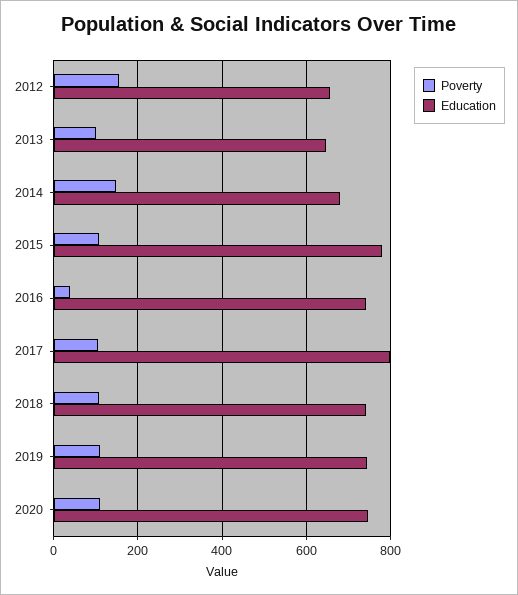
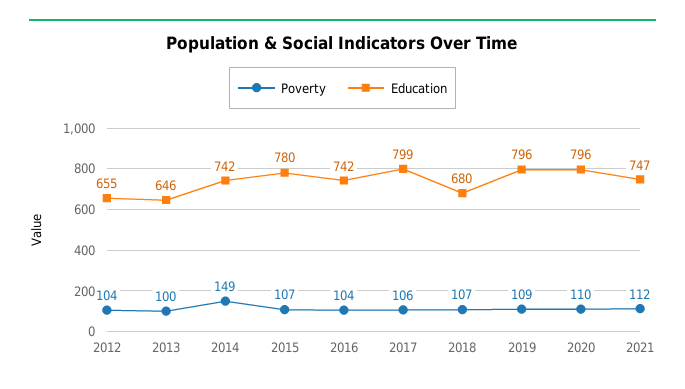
Poverty, 2012: 160 -> 104
Education, 2014: 680 -> 742
Poverty, 2016: 40 -> 104
Education, 2018: 740 -> 680
Education, 2019: 740 -> 796
Education, 2020: 740 -> 796
Poverty, 2021: none -> 112
Education, 2021: none -> 747

